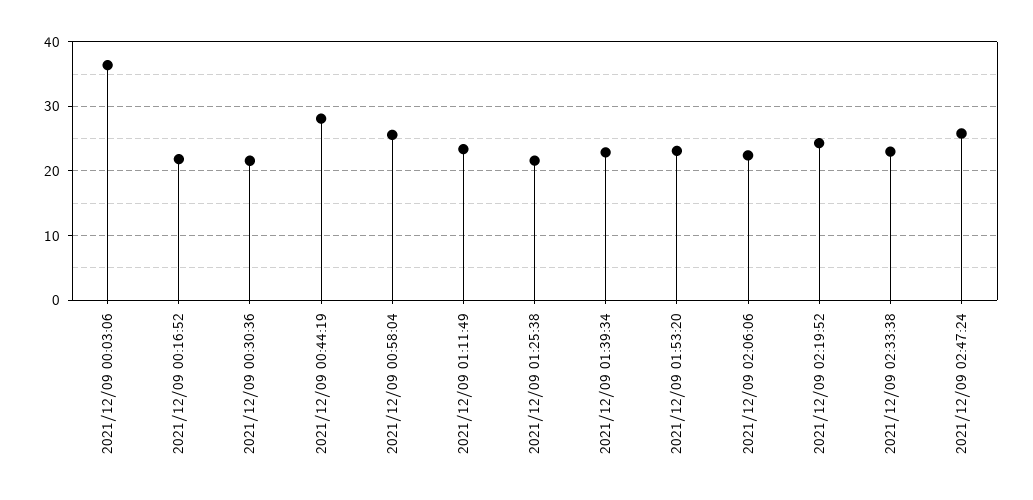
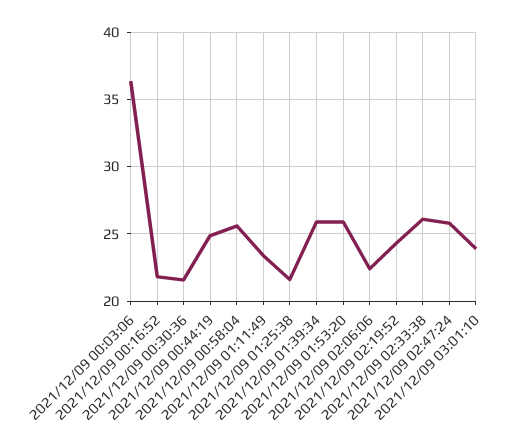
2021/12/09 00:44:19: 28 -> 25
2021/12/09 01:39:34: 23 -> 26
2021/12/09 01:53:20: 23 -> 26
2021/12/09 02:33:38: 23 -> 26
2021/12/09 03:01:10: none -> 24

